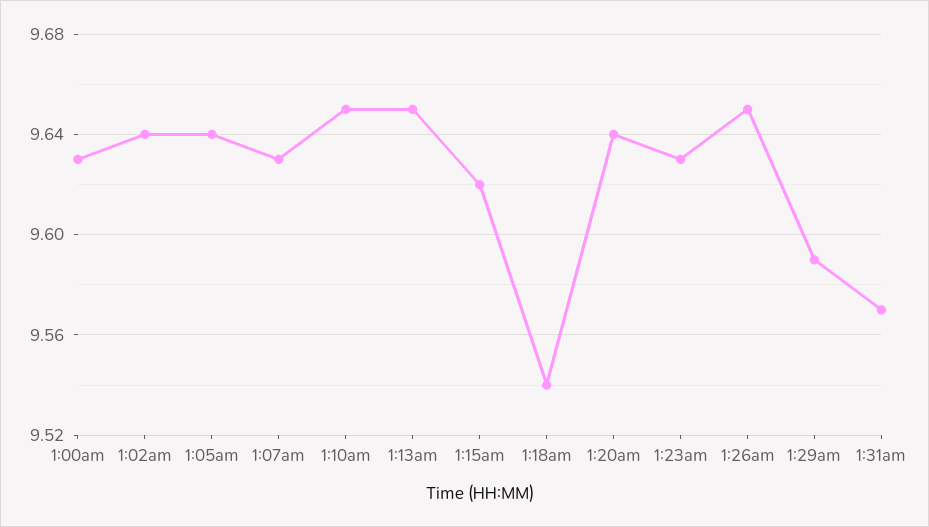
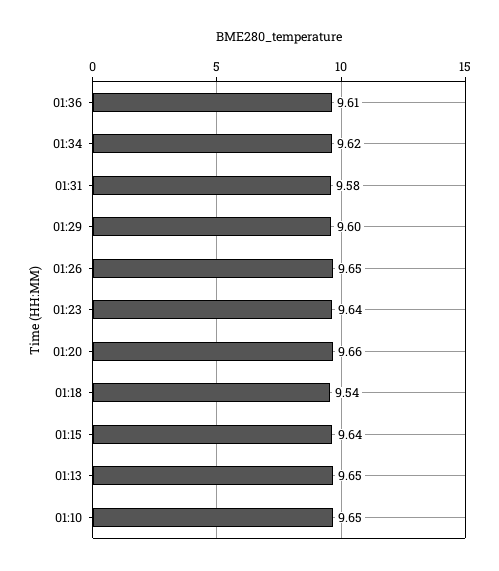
1:00am: 9.63 -> none
1:02am: 9.64 -> none
1:05am: 9.64 -> none
1:07am: 9.63 -> none
1:15am: 9.62 -> 9.64
1:20am: 9.64 -> 9.66
1:23am: 9.63 -> 9.64
1:29am: 9.59 -> 9.6
1:31am: 9.57 -> 9.58
01:36: none -> 9.61
01:34: none -> 9.62

